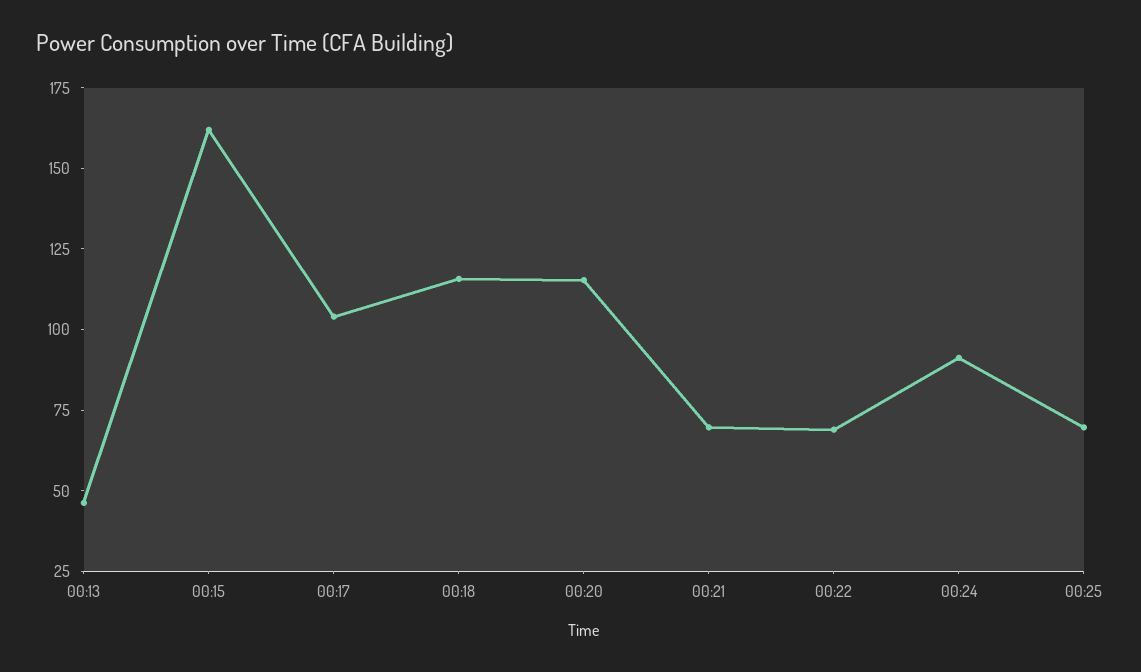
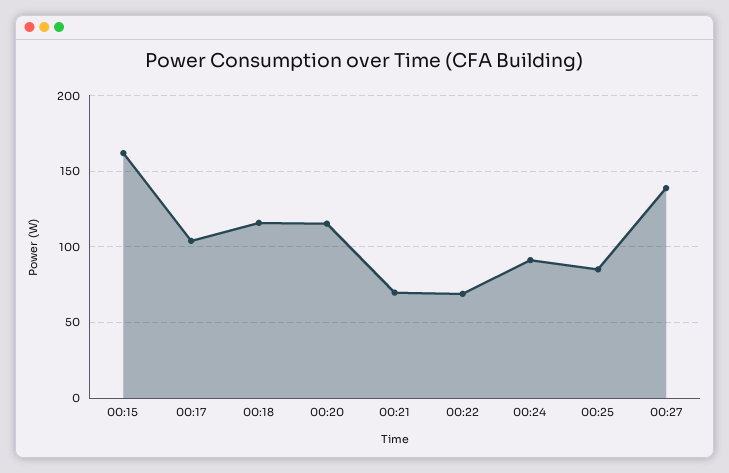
00:13: 45 -> none
00:25: 70 -> 85
00:27: none -> 140

